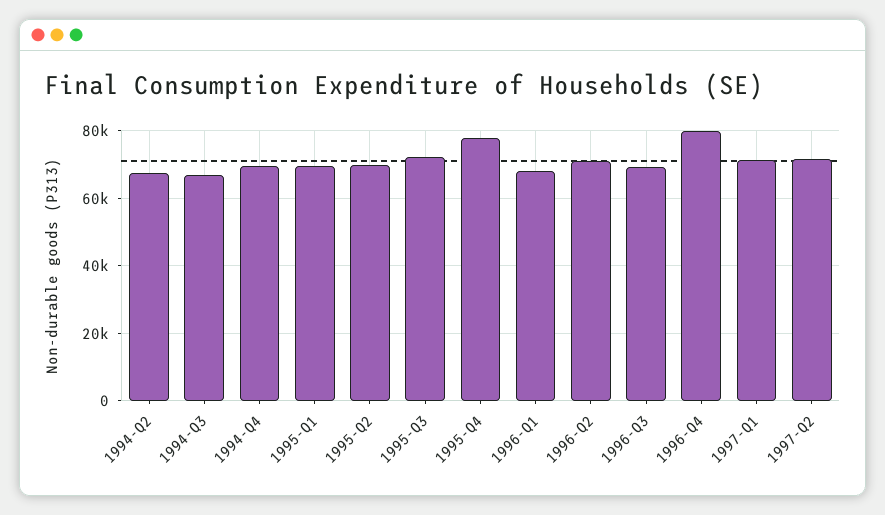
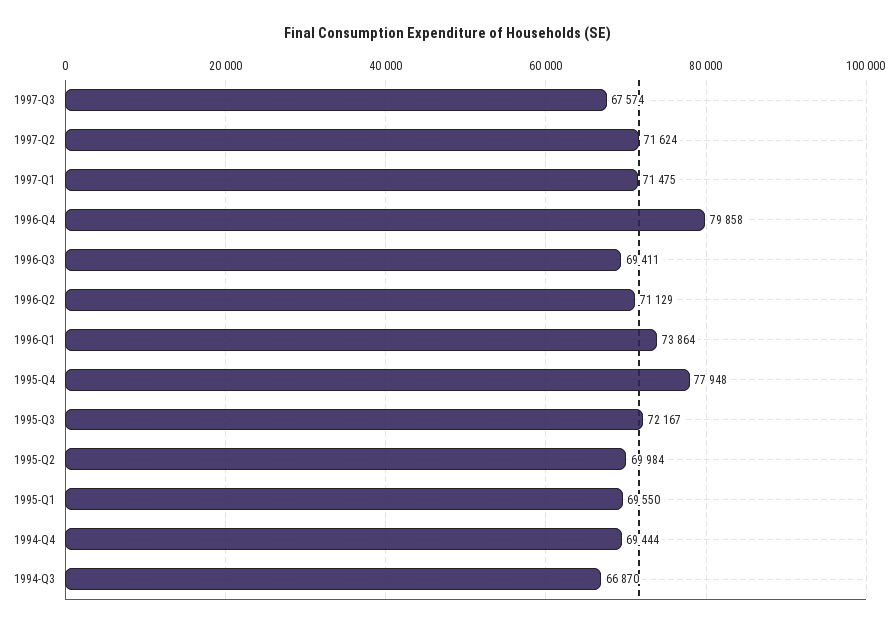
1994-Q2: 68000 -> none
1996-Q1: 68000 -> 73864
1997-Q3: none -> 67574

